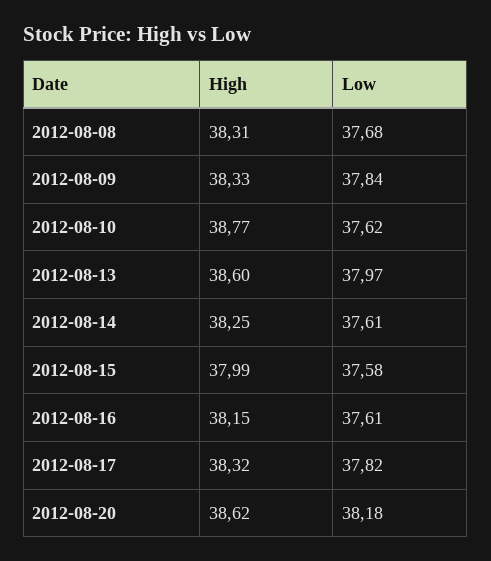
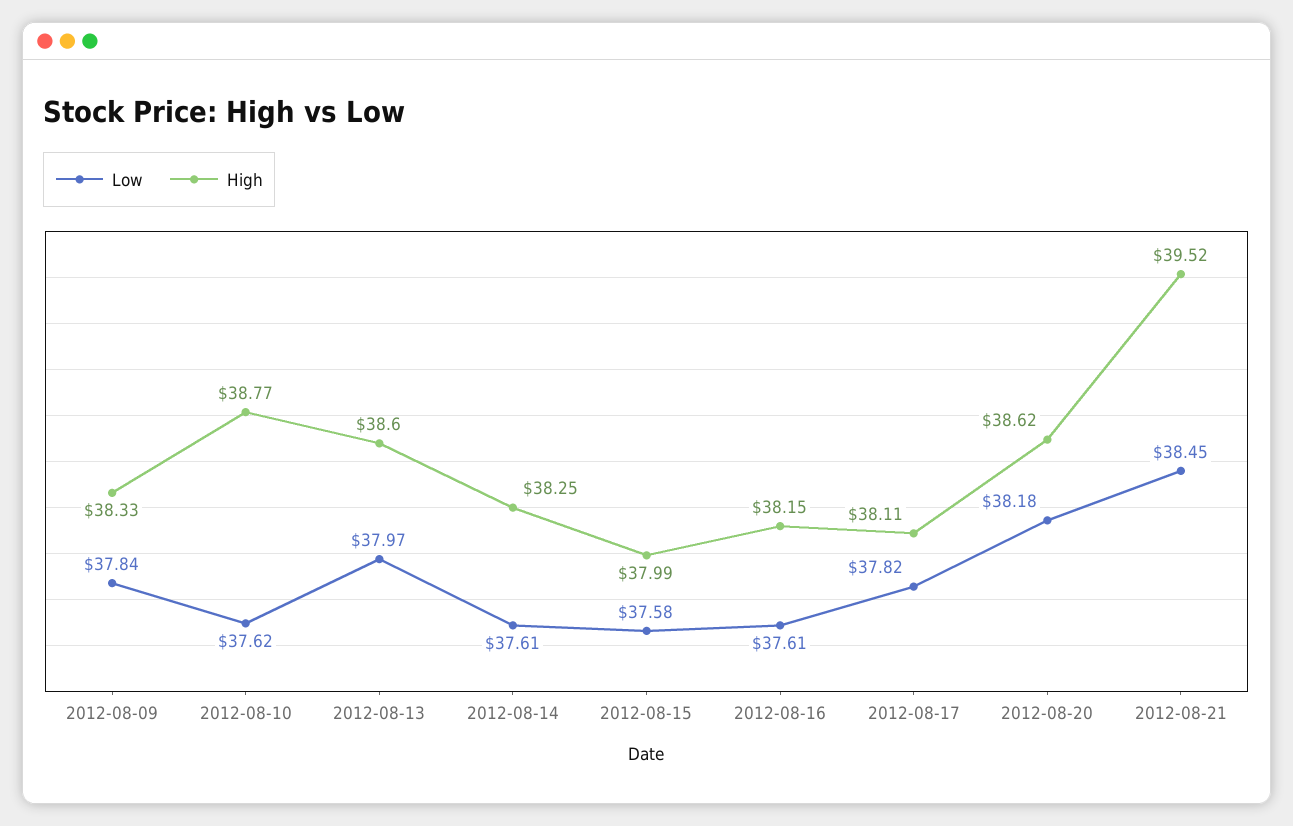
High, 2012-08-08: 38.31 -> none
Low, 2012-08-08: 37.68 -> none
High, 2012-08-17: 38.32 -> 38.11
Low, 2012-08-21: none -> 38.45
High, 2012-08-21: none -> 39.52

